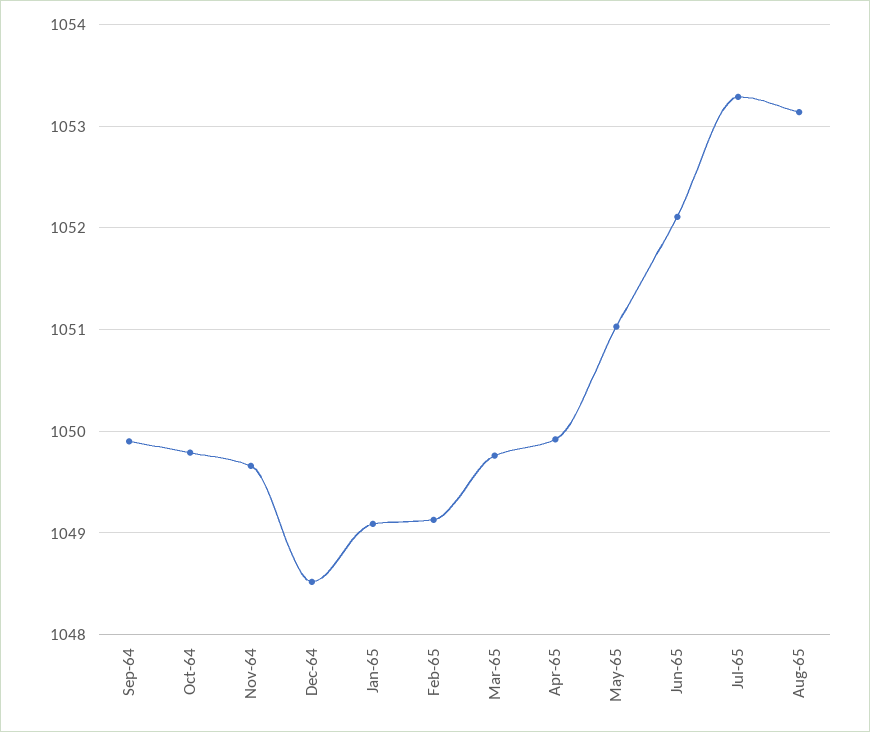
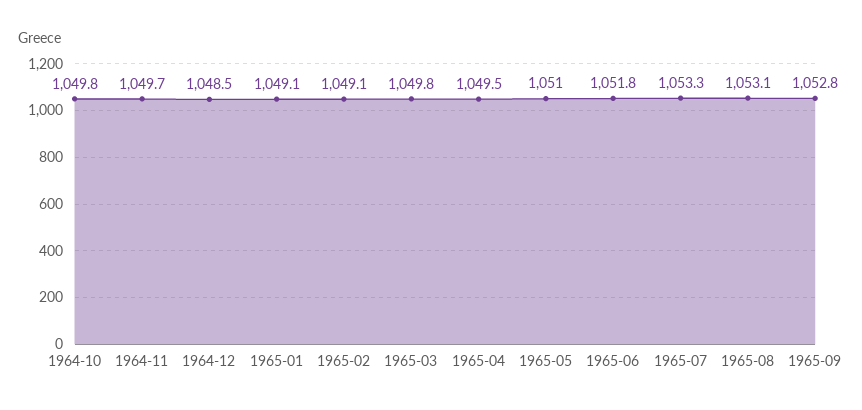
Sep-64: 1049.9 -> none
Apr-65: 1049.9 -> 1049.5
Jun-65: 1052.1 -> 1051.8
1965-09: none -> 1052.8

